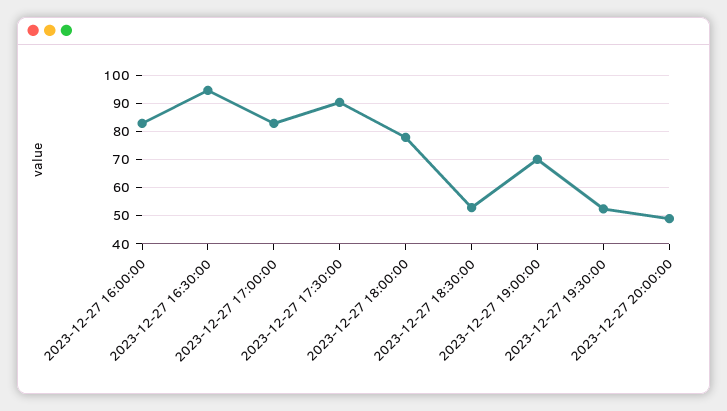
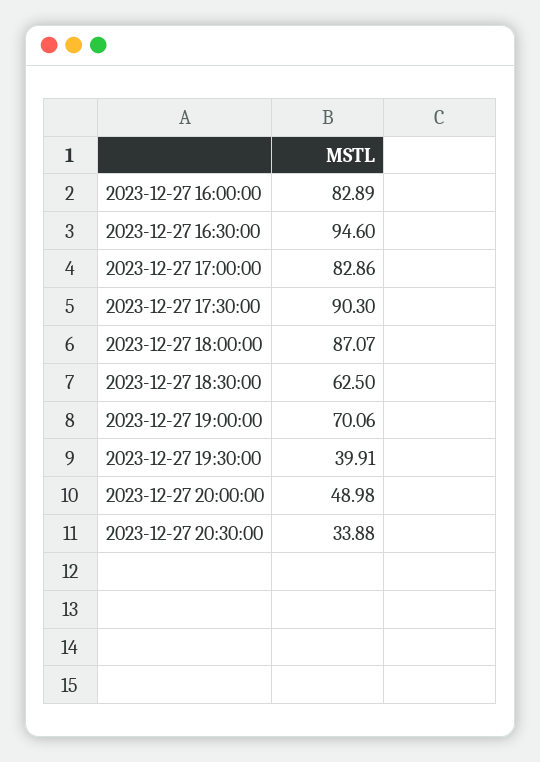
2023-12-27 18:00:00: 77.5 -> 87.07
2023-12-27 18:30:00: 52.5 -> 62.5
2023-12-27 19:30:00: 52.5 -> 39.91
2023-12-27 20:30:00: none -> 33.88

